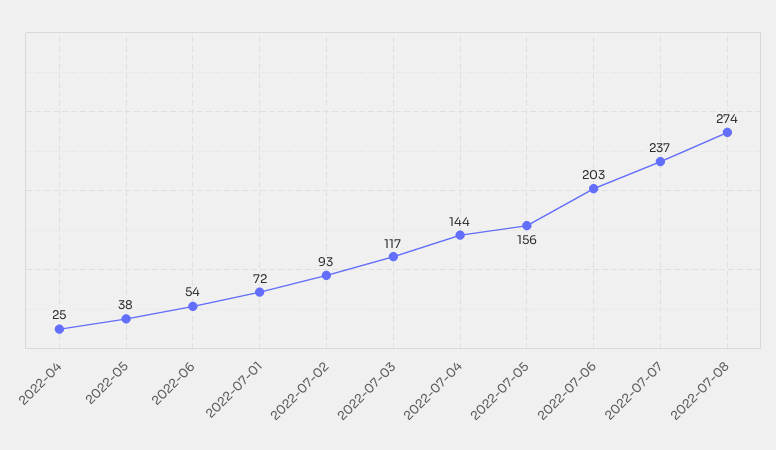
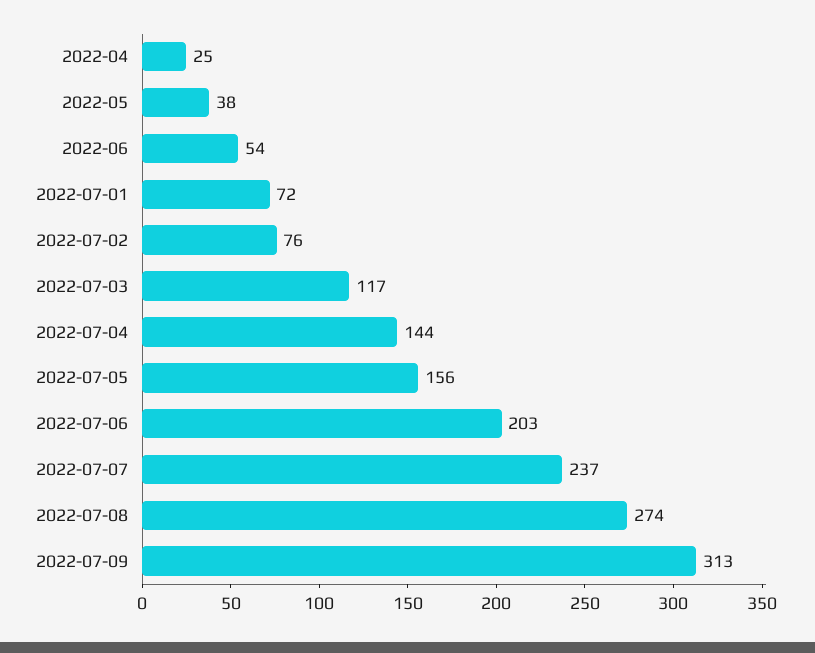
2022-07-02: 93 -> 76
2022-07-09: none -> 313

